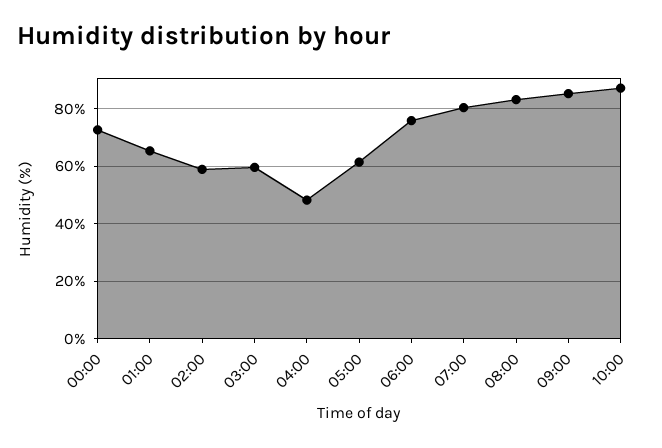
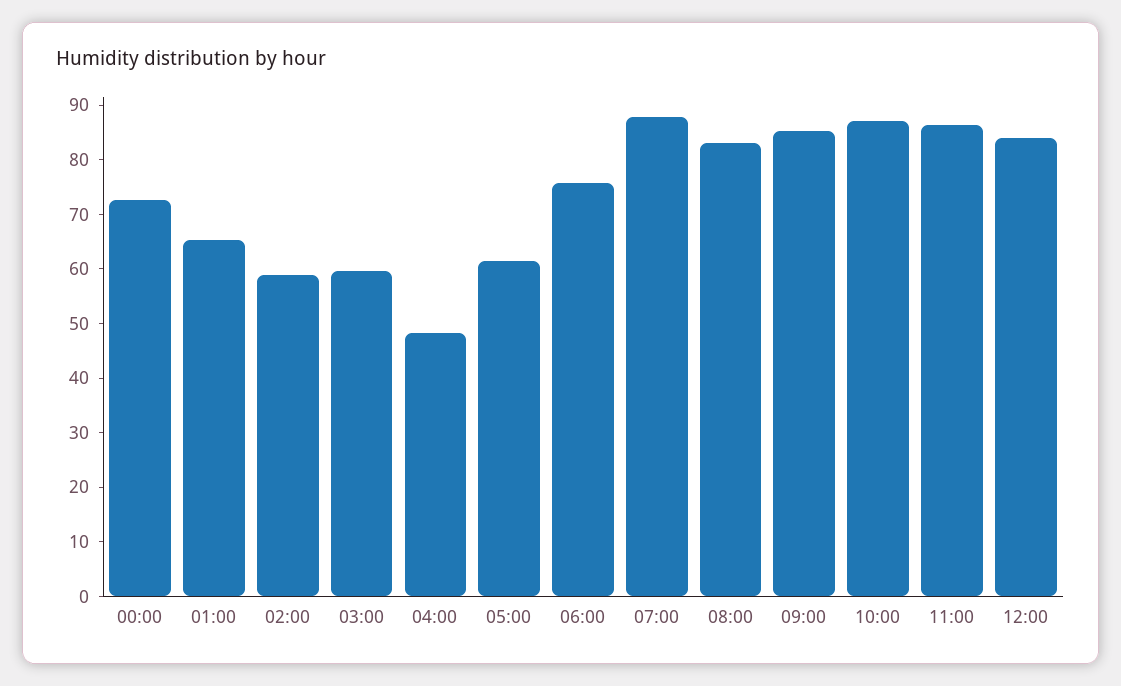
07:00: 80 -> 88
11:00: none -> 86
12:00: none -> 84

